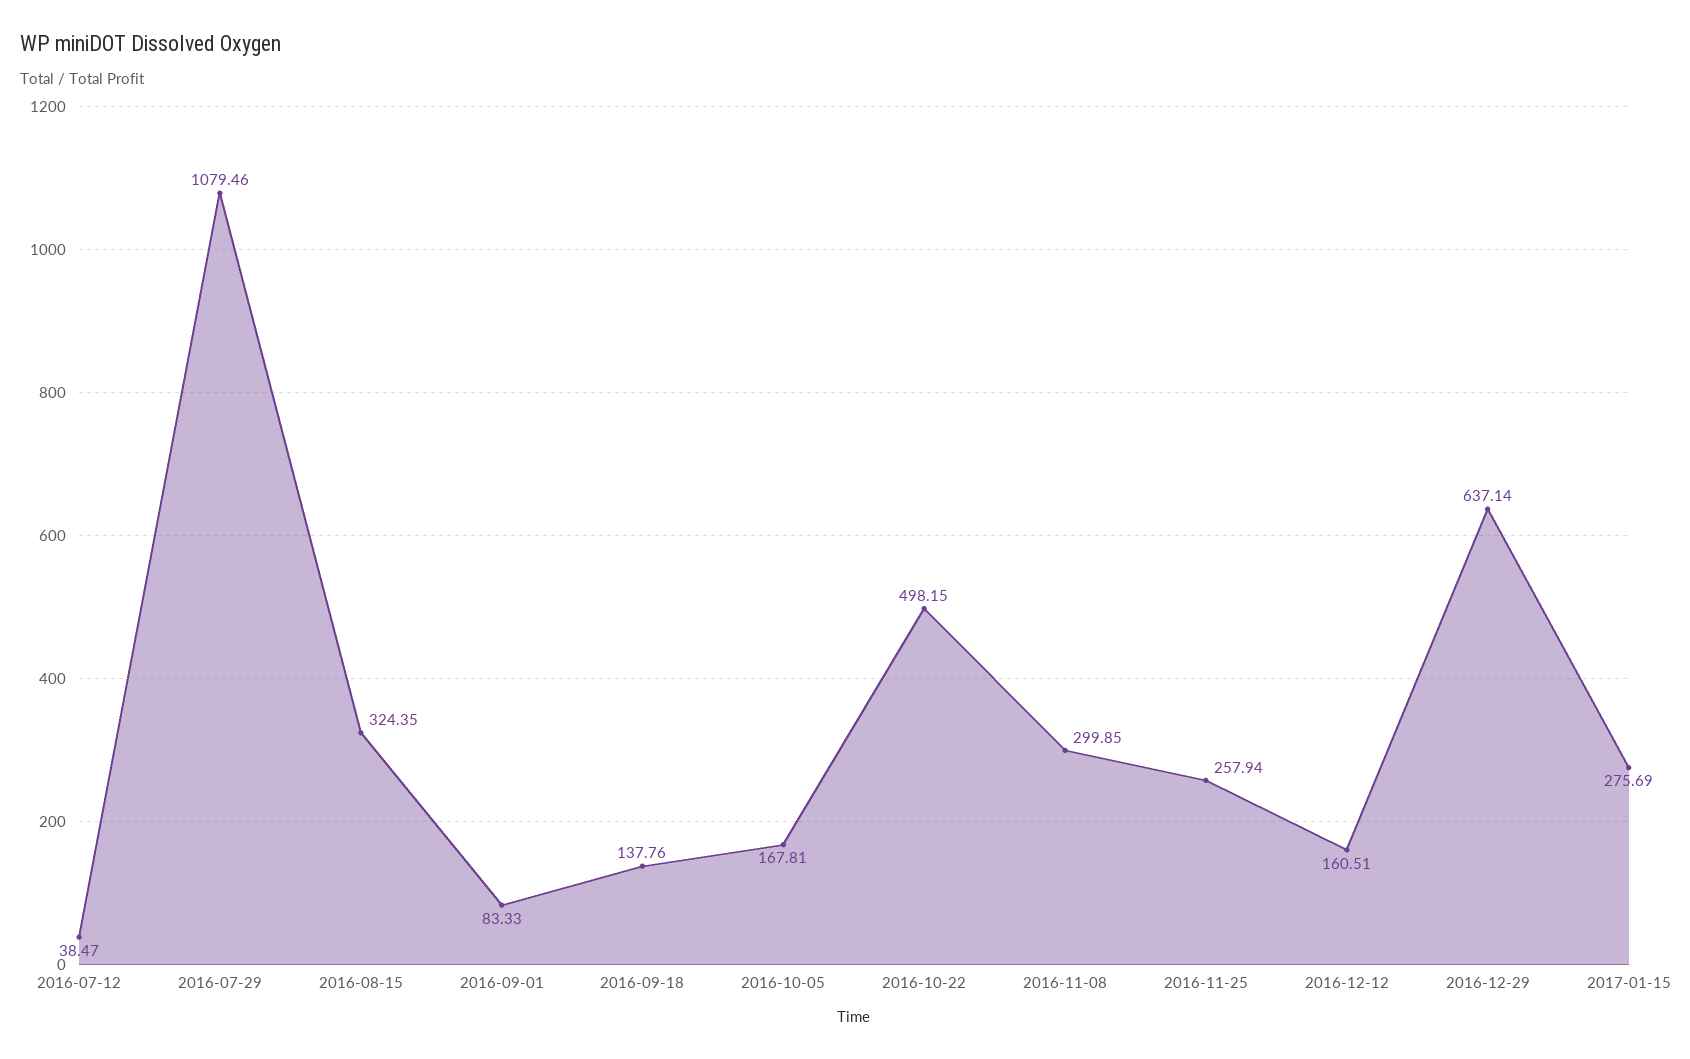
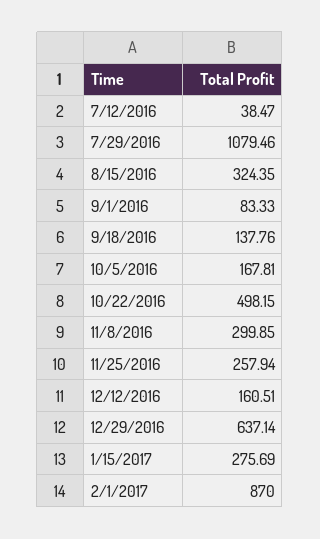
2/1/2017: none -> 870

